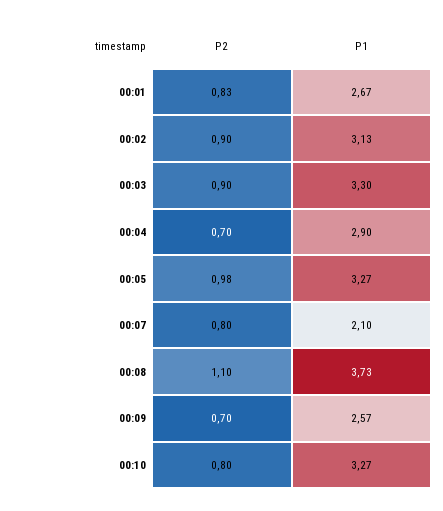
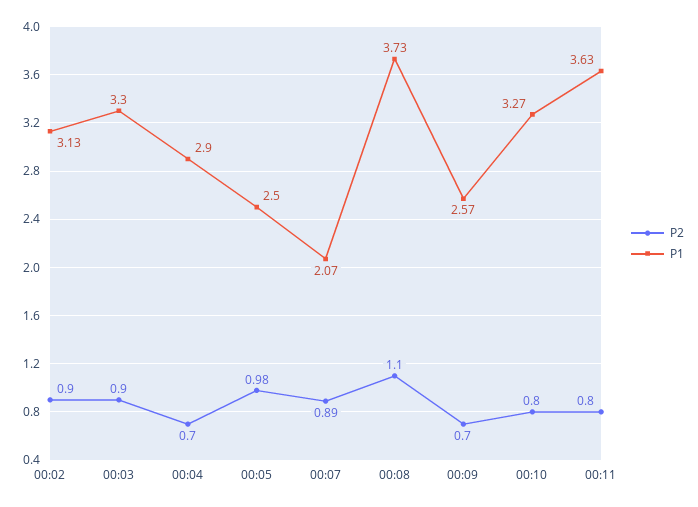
P2, 00:01: 0.83 -> none
P1, 00:01: 2.67 -> none
P1, 00:05: 3.27 -> 2.5
P2, 00:07: 0.8 -> 0.89
P1, 00:07: 2.1 -> 2.07
P2, 00:11: none -> 0.8
P1, 00:11: none -> 3.63

